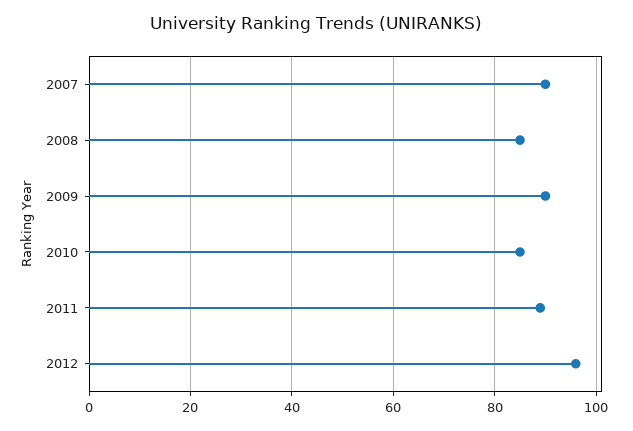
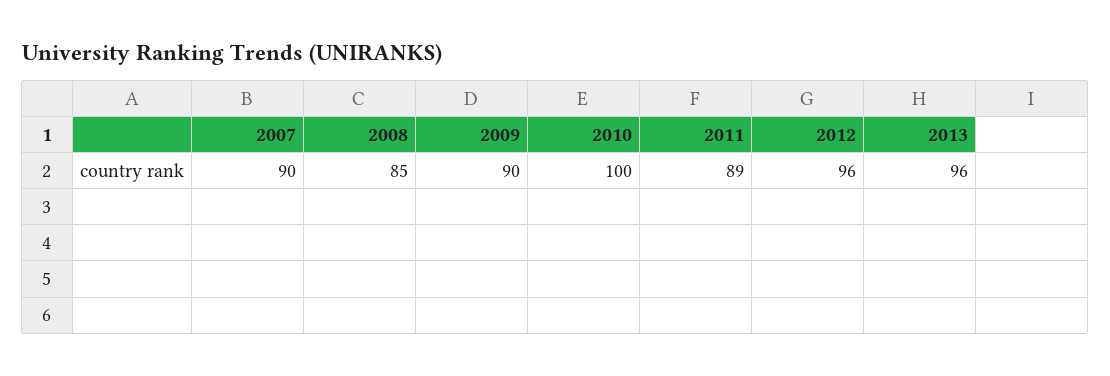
2010: 85 -> 100
2013: none -> 96

